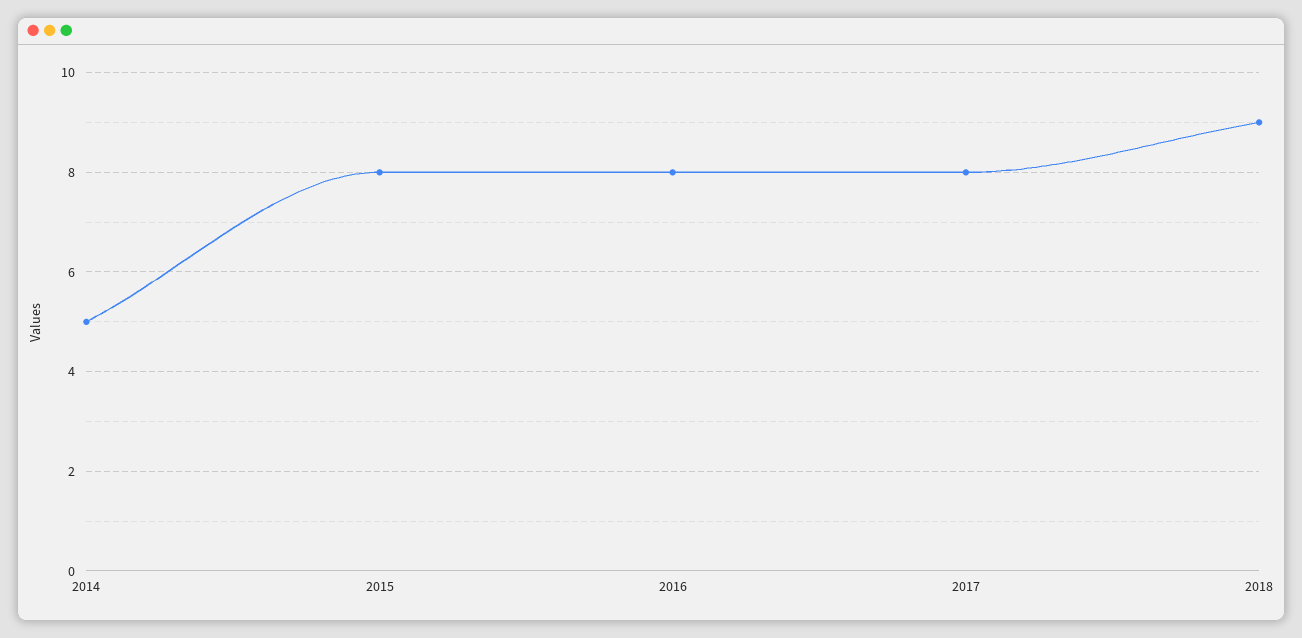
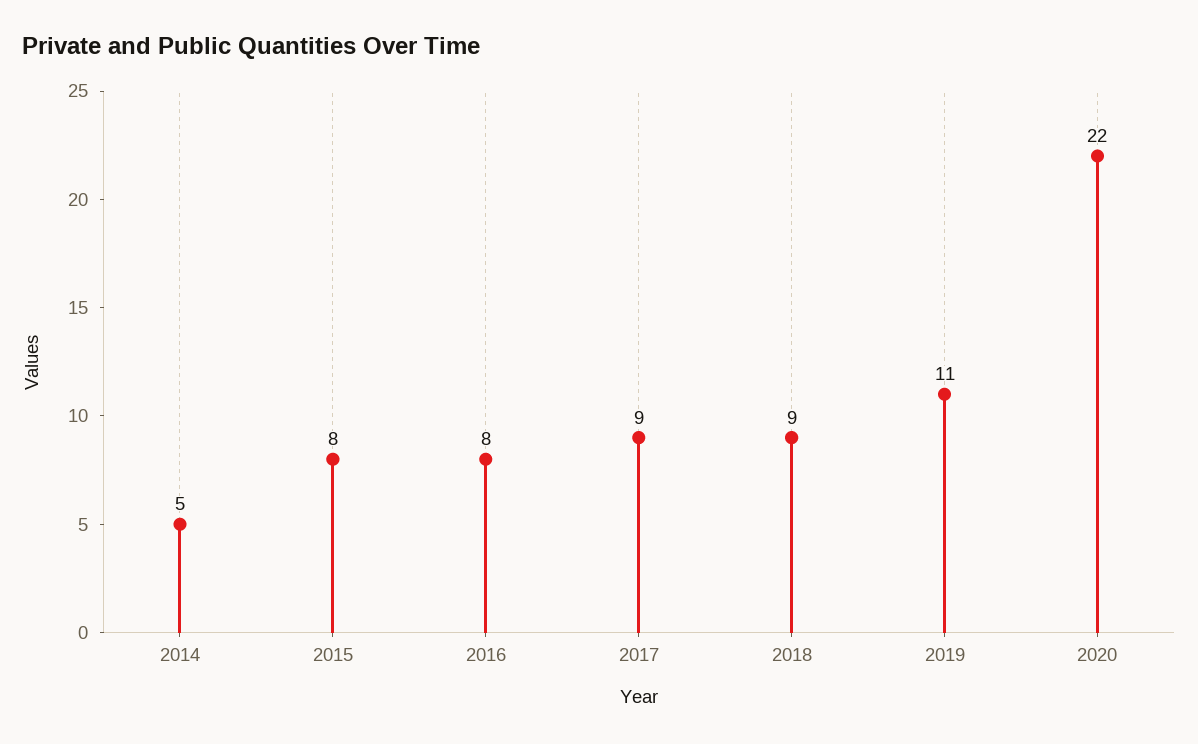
2017: 8 -> 9
2019: none -> 11
2020: none -> 22

